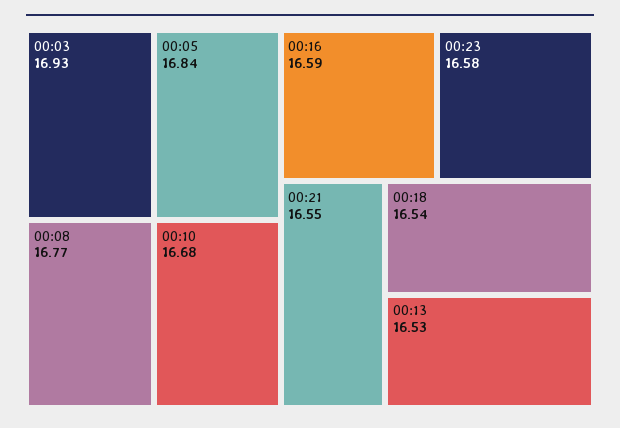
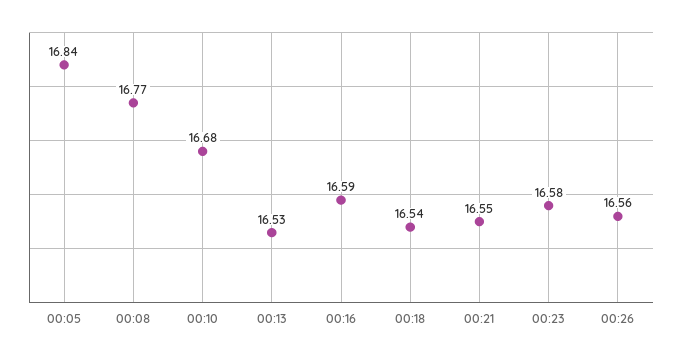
00:03: 16.93 -> none
00:26: none -> 16.56

